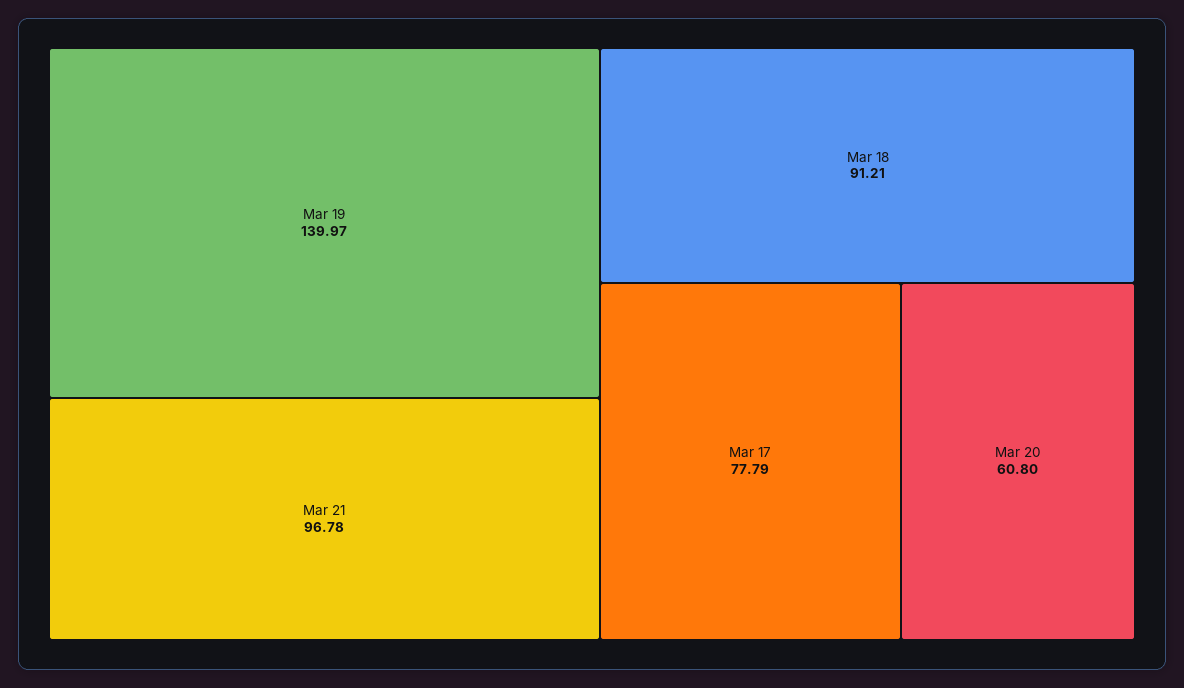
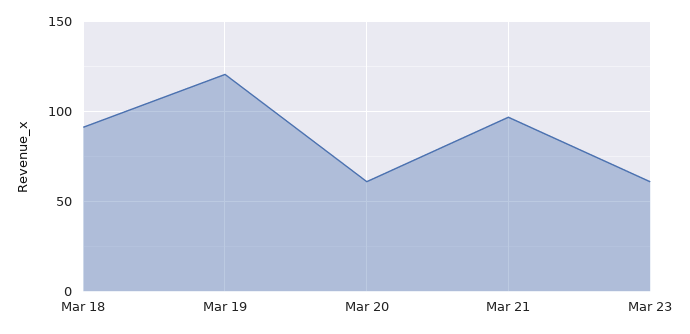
Mar 19: 139.97 -> 120
Mar 17: 77.79 -> none
Mar 23: none -> 60

